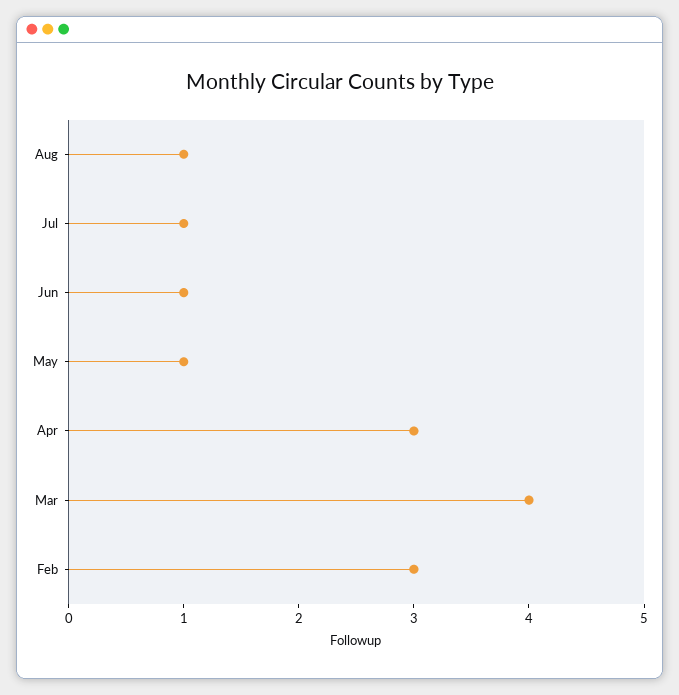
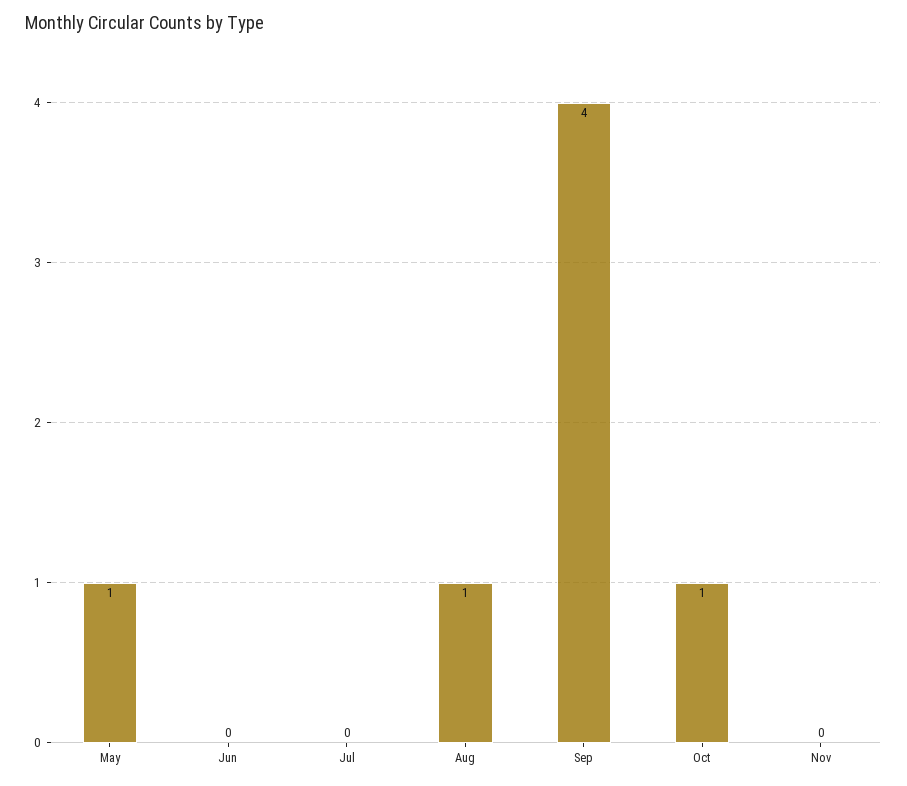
Jul: 1 -> 0
Jun: 1 -> 0
Apr: 3 -> none
Mar: 4 -> none
Feb: 3 -> none
Sep: none -> 4
Oct: none -> 1
Nov: none -> 0

